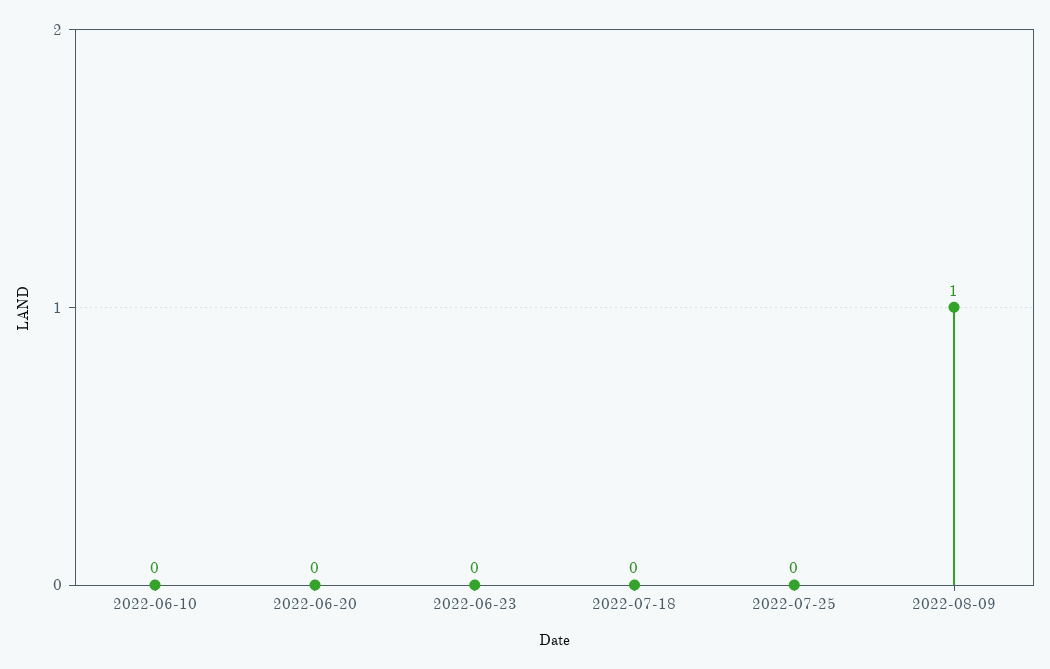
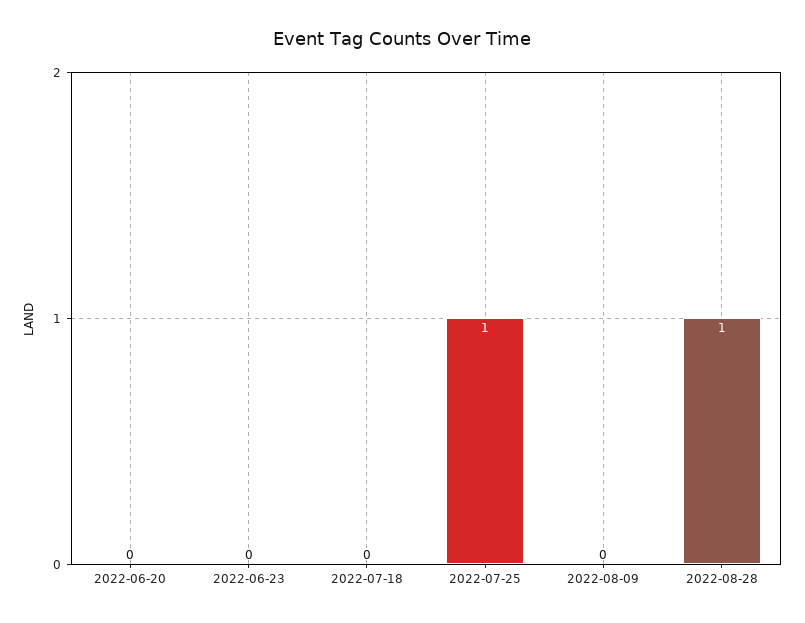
2022-06-10: 0 -> none
2022-07-25: 0 -> 1
2022-08-09: 1 -> 0
2022-08-28: none -> 1

